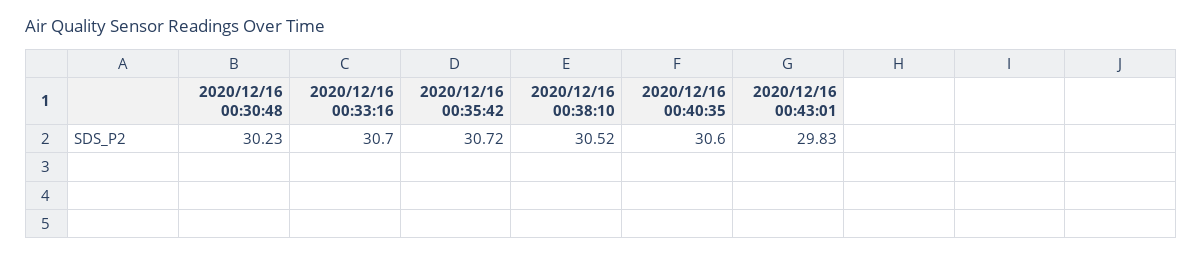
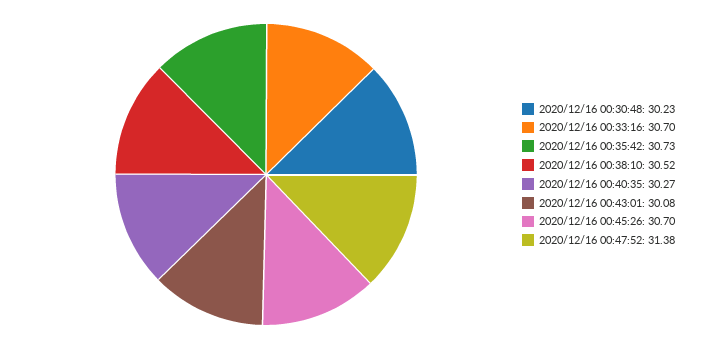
2020/12/16 00:35:42: 30.72 -> 30.73
2020/12/16 00:40:35: 30.6 -> 30.27
2020/12/16 00:43:01: 29.83 -> 30.08
2020/12/16 00:45:26: none -> 30.7
2020/12/16 00:47:52: none -> 31.38

